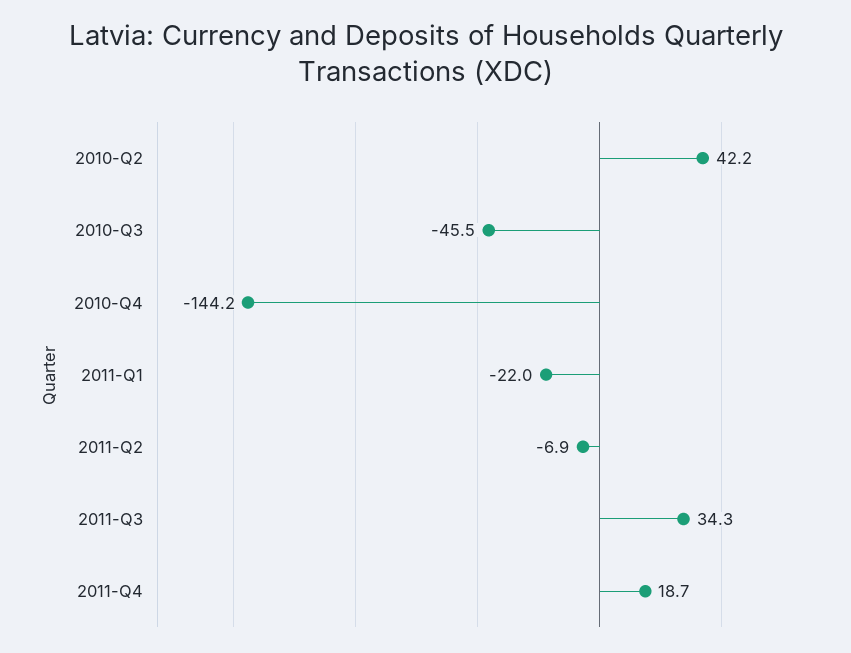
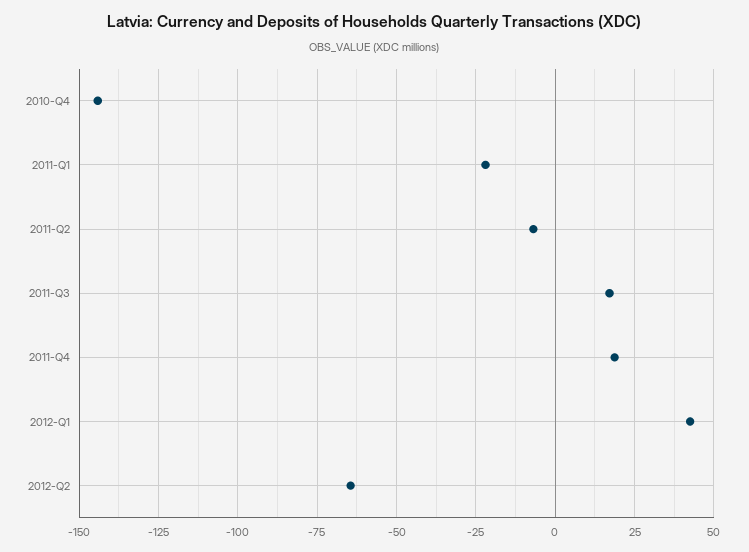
2010-Q2: 42.2 -> none
2010-Q3: -45.5 -> none
2011-Q3: 34.3 -> 17.5
2012-Q1: none -> 42.5
2012-Q2: none -> -65

